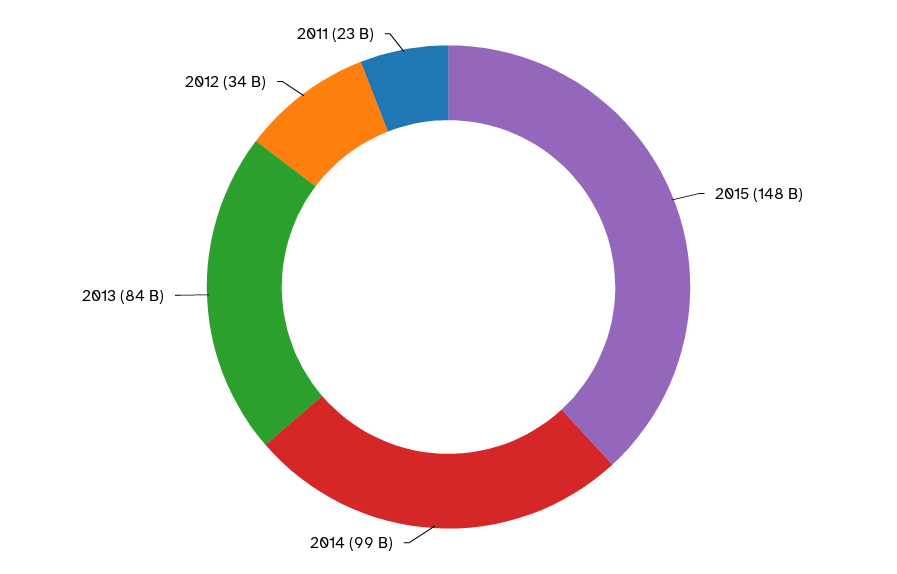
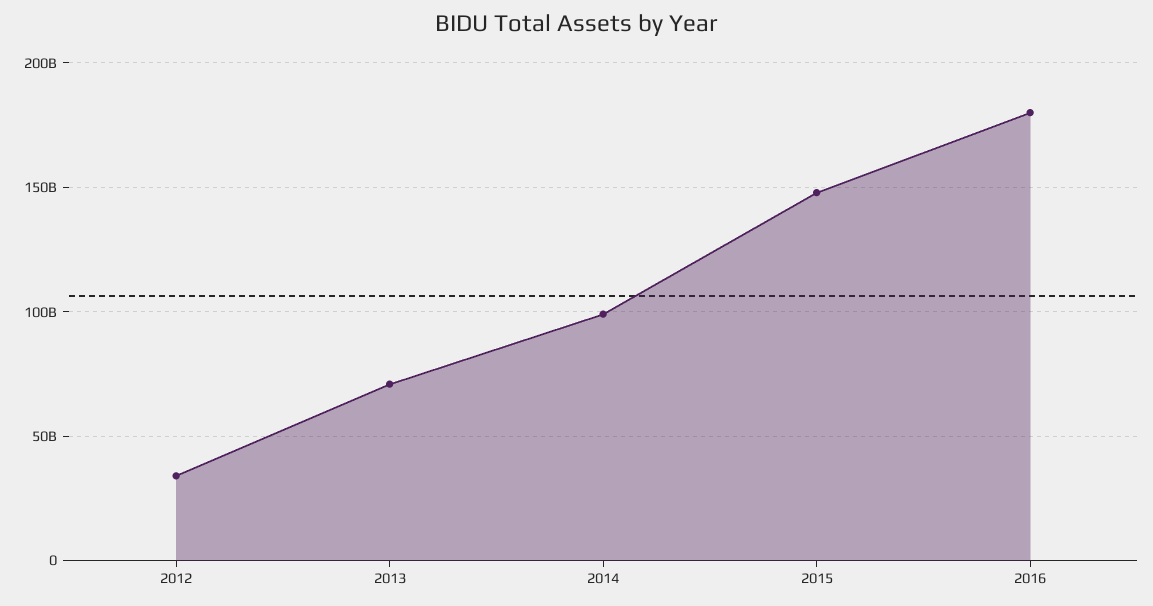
2013: 84000000000 -> 70000000000
2011: 23000000000 -> none
2016: none -> 180000000000

